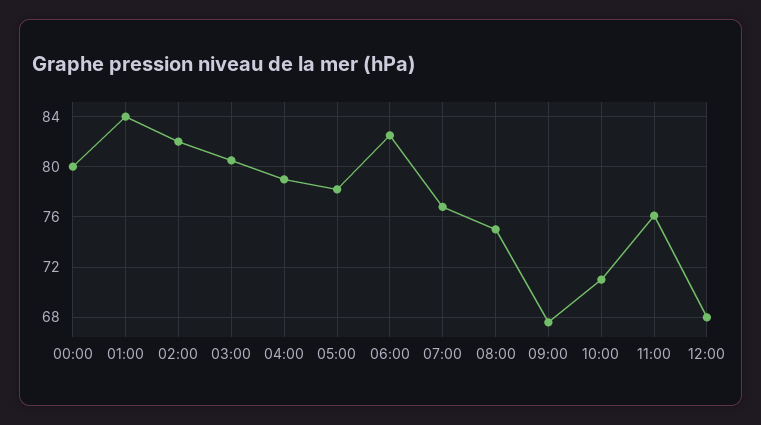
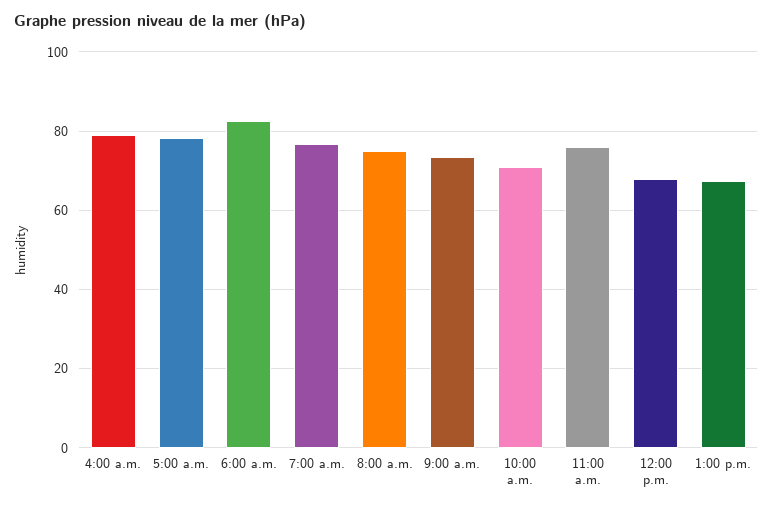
00:00: 80 -> none
01:00: 84 -> none
02:00: 82 -> none
03:00: 80.5 -> none
09:00: 67.5 -> 74
1:00 p.m.: none -> 68

